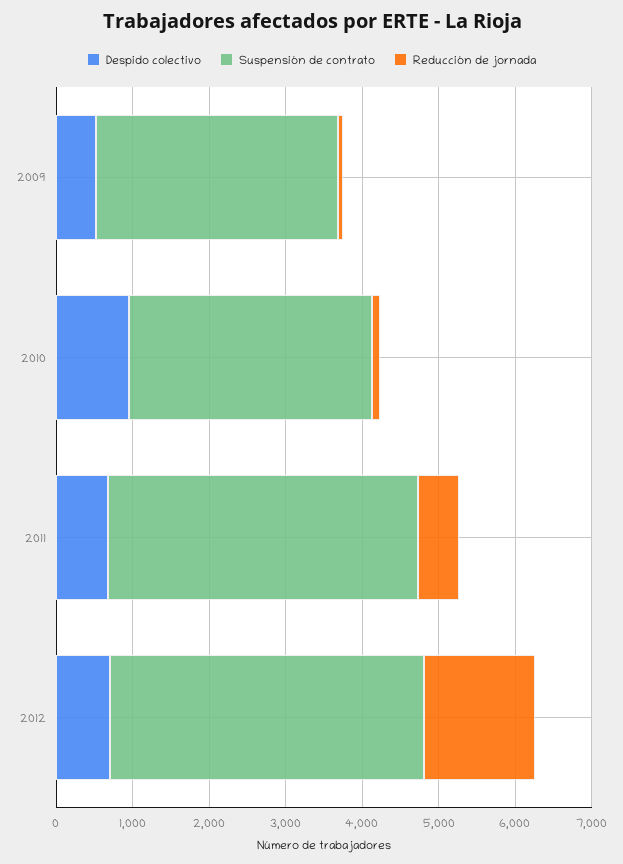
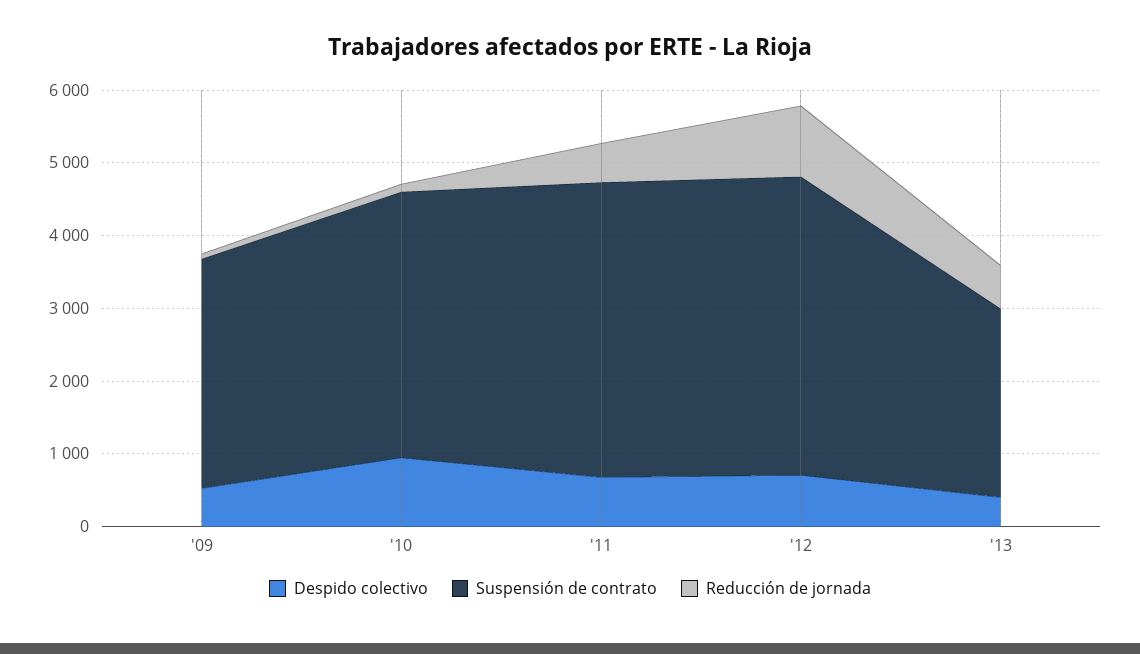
Suspensión de contrato, 2010: 3200 -> 3600
Reducción de jornada, 2012: 1400 -> 1000
Despido colectivo, '13: none -> 400
Suspensión de contrato, '13: none -> 2600
Reducción de jornada, '13: none -> 600

